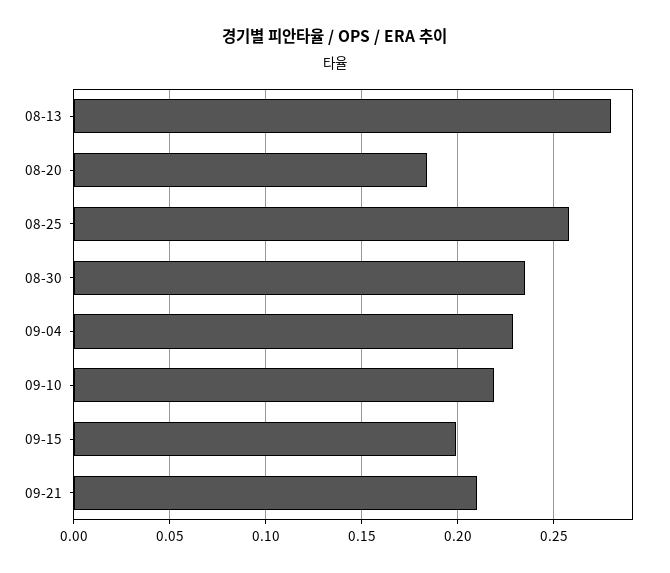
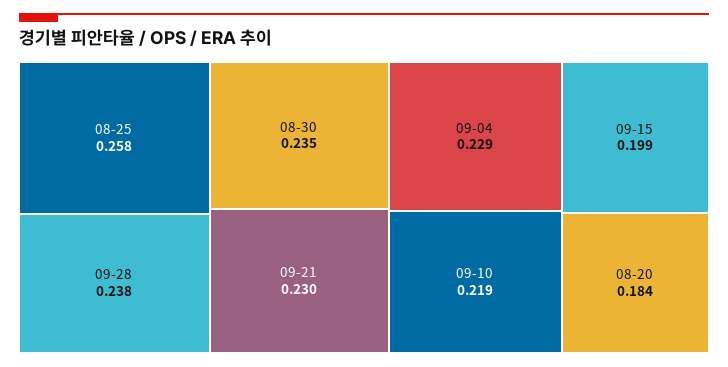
08-13: 0.28 -> none
09-21: 0.21 -> 0.23
09-28: none -> 0.238

